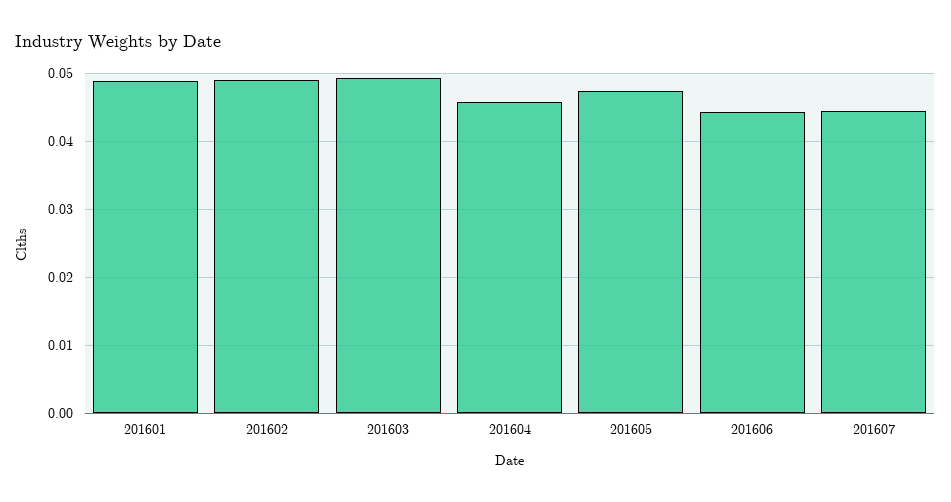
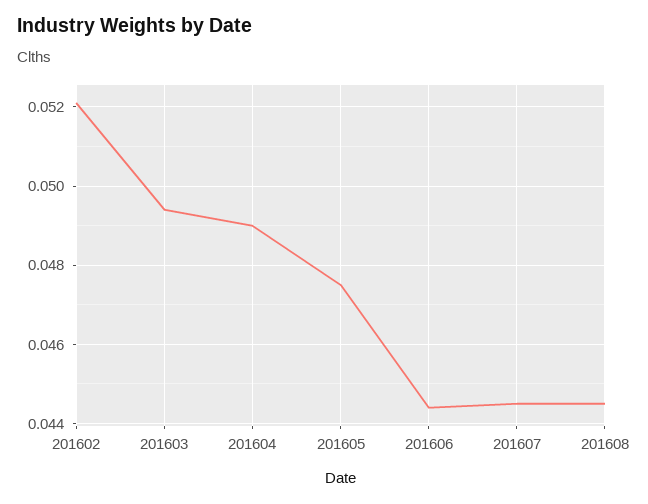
201601: 0.049 -> none
201602: 0.049 -> 0.052
201604: 0.046 -> 0.049
201608: none -> 0.0445

